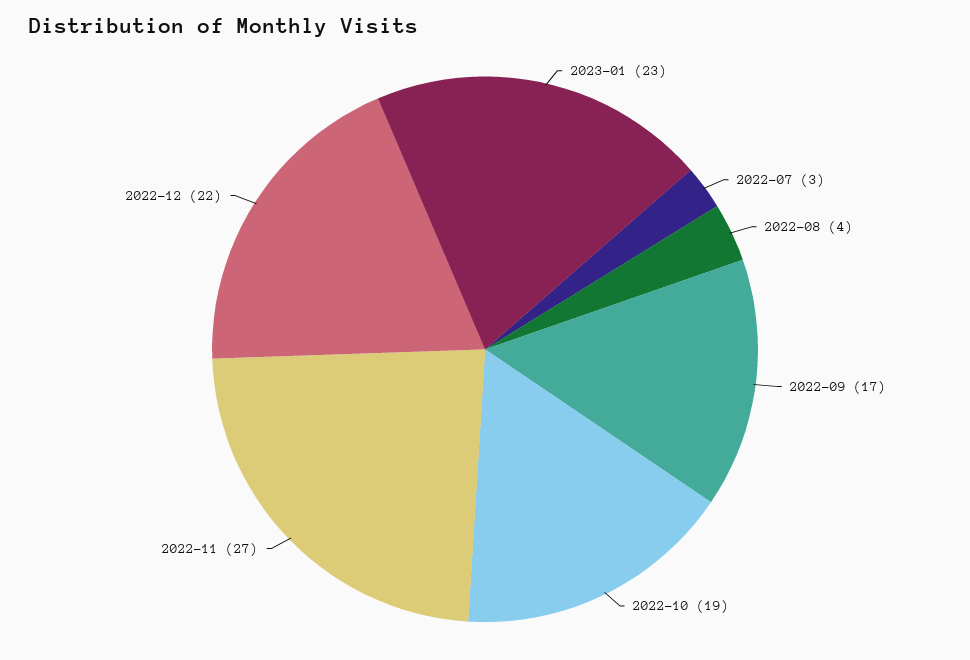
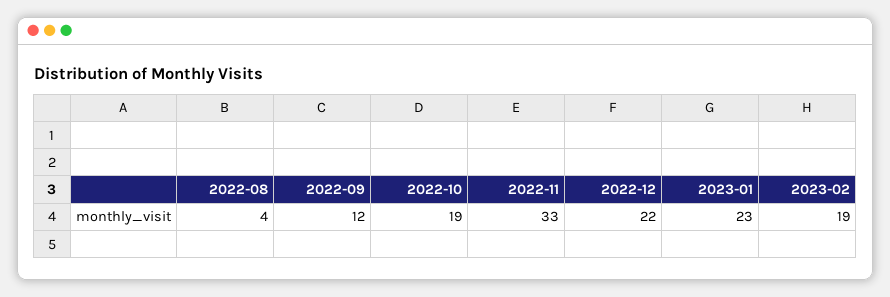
2022-07: 3 -> none
2022-09: 17 -> 12
2022-11: 27 -> 33
2023-02: none -> 19

